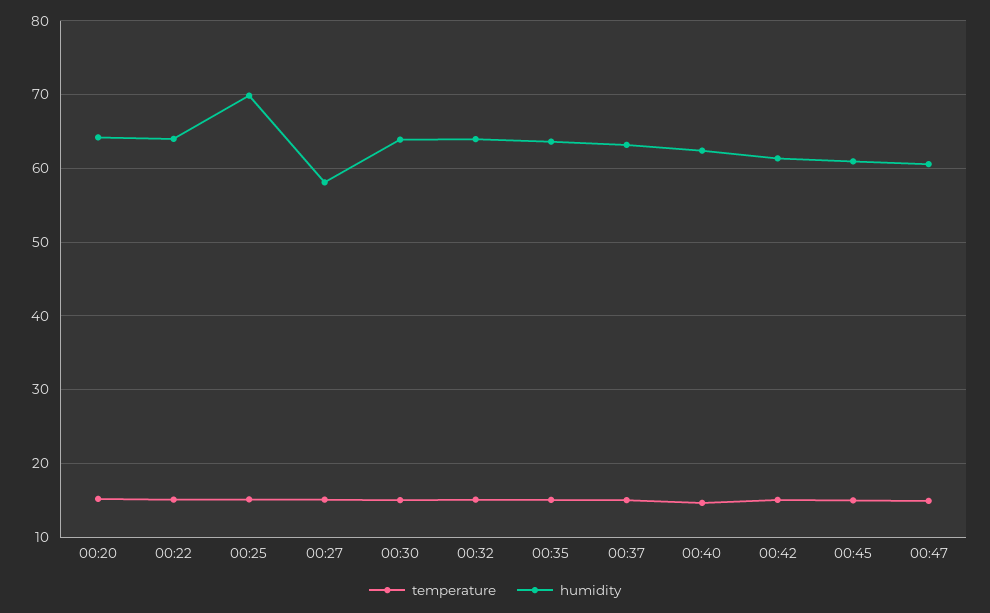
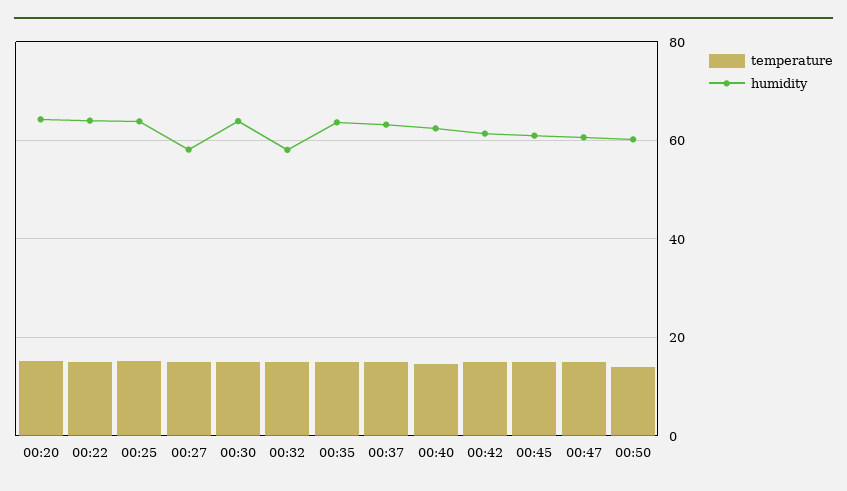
humidity, 00:25: 70 -> 64
humidity, 00:32: 64 -> 58
temperature, 00:50: none -> 14
humidity, 00:50: none -> 60

